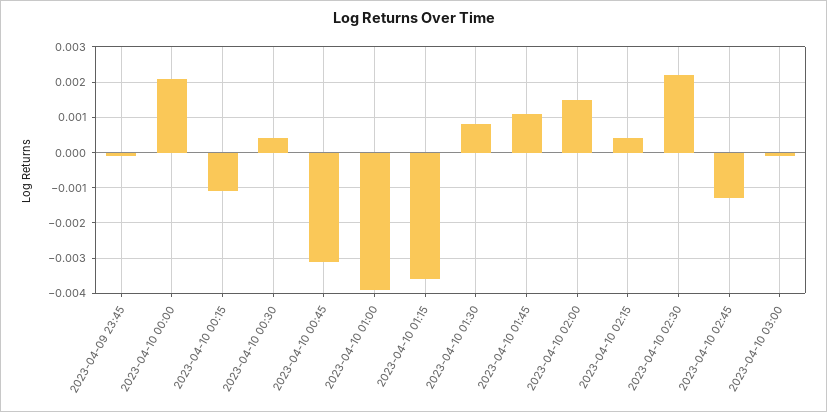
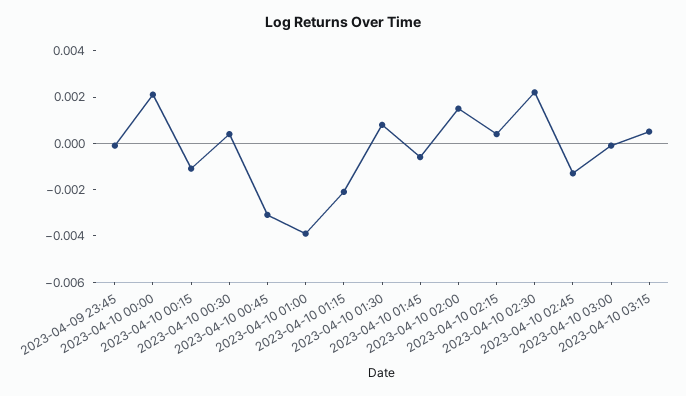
2023-04-10 01:15: -0.0035 -> -0.002
2023-04-10 01:45: 0.001 -> -0.0005
2023-04-10 03:15: none -> 0.0005

